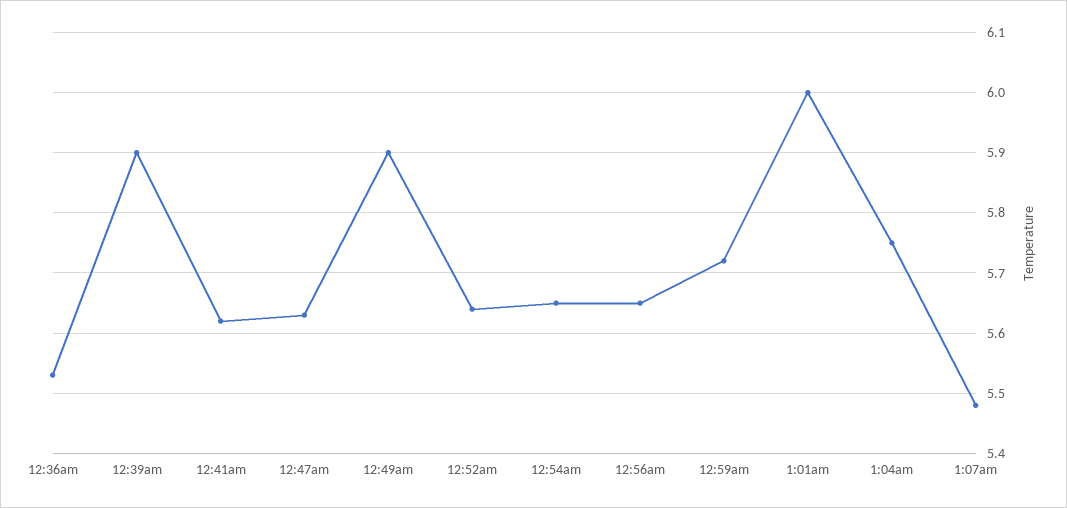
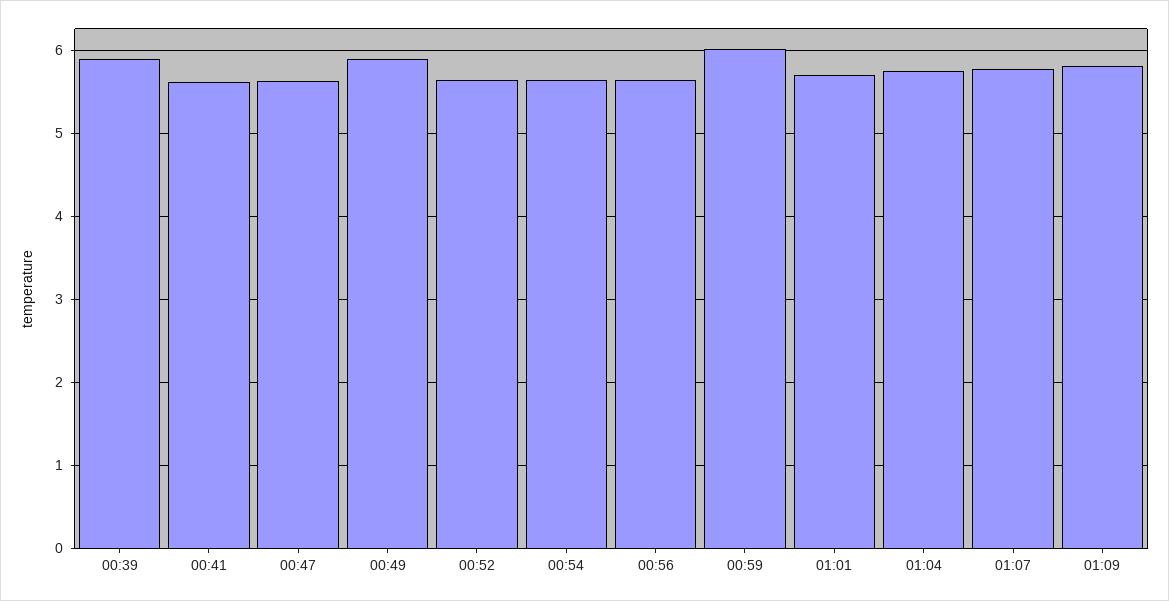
12:36am: 5.53 -> none
12:59am: 5.72 -> 6
1:01am: 6 -> 5.7
1:07am: 5.48 -> 5.8
01:09: none -> 5.8

